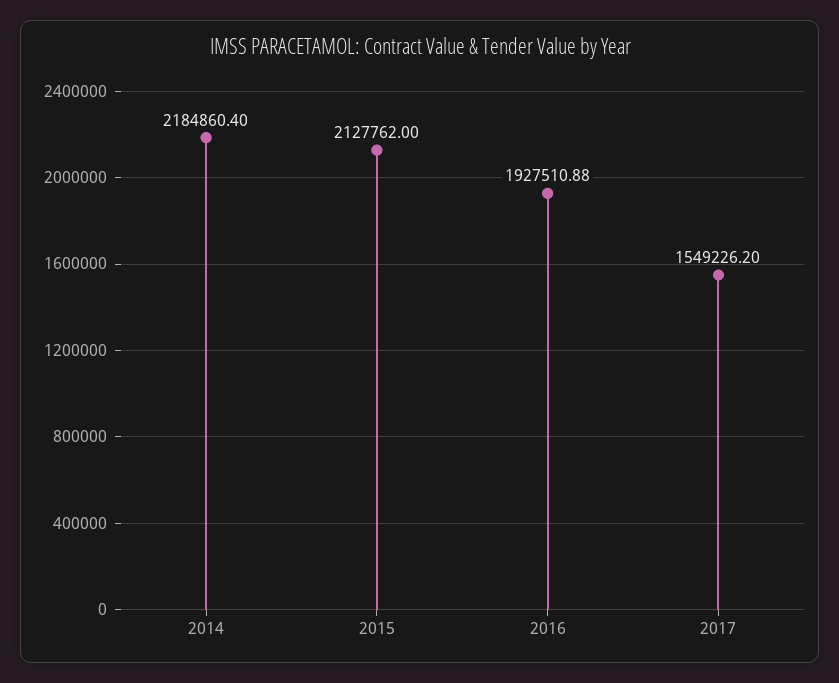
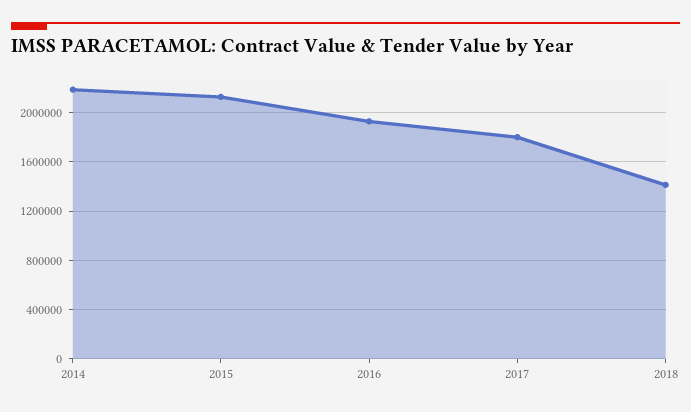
2017: 1549226.2 -> 1800000
2018: none -> 1400000

